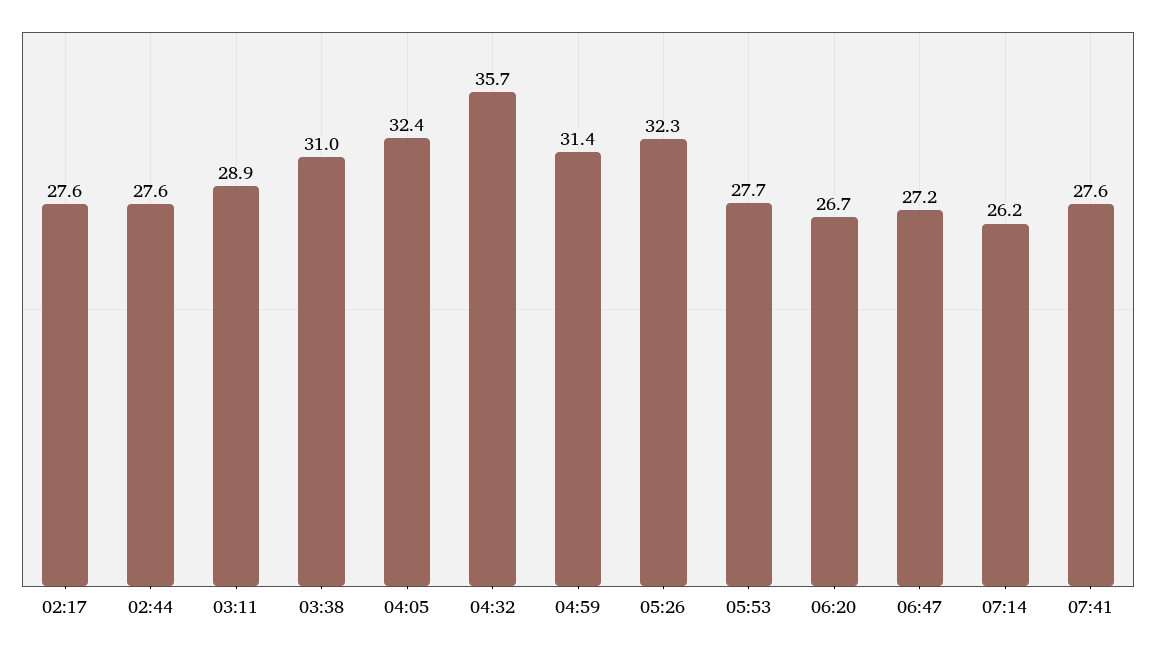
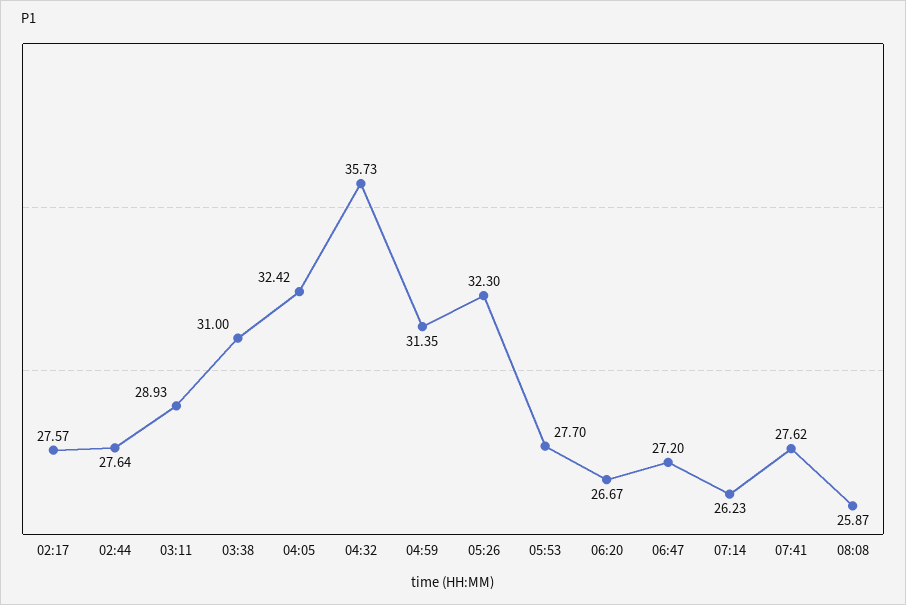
08:08: none -> 25.87

